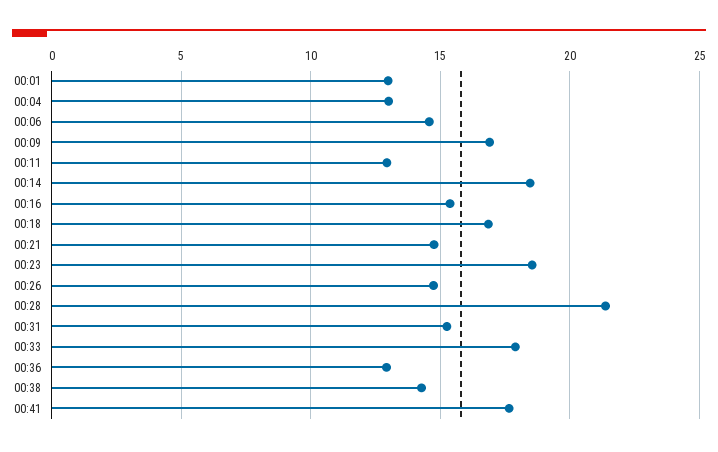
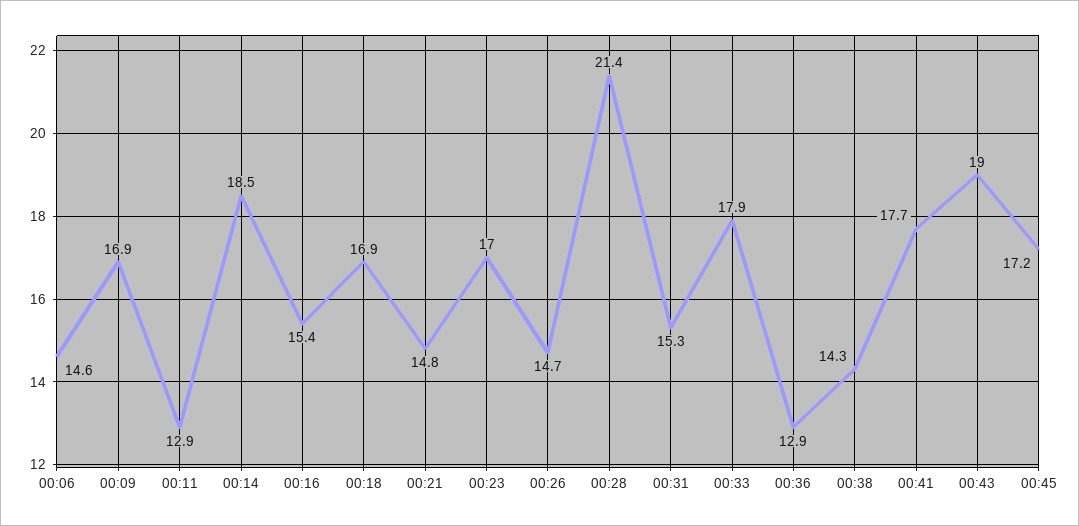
00:01: 13 -> none
00:04: 13 -> none
00:23: 18.5 -> 17
00:43: none -> 19
00:45: none -> 17.2

